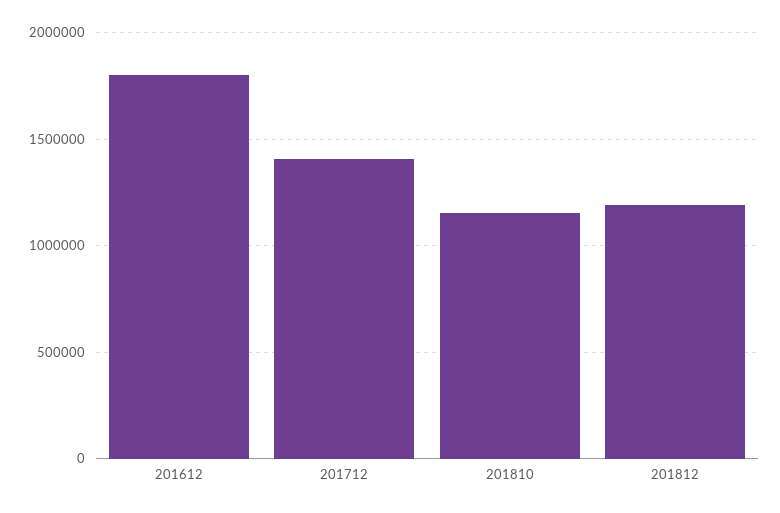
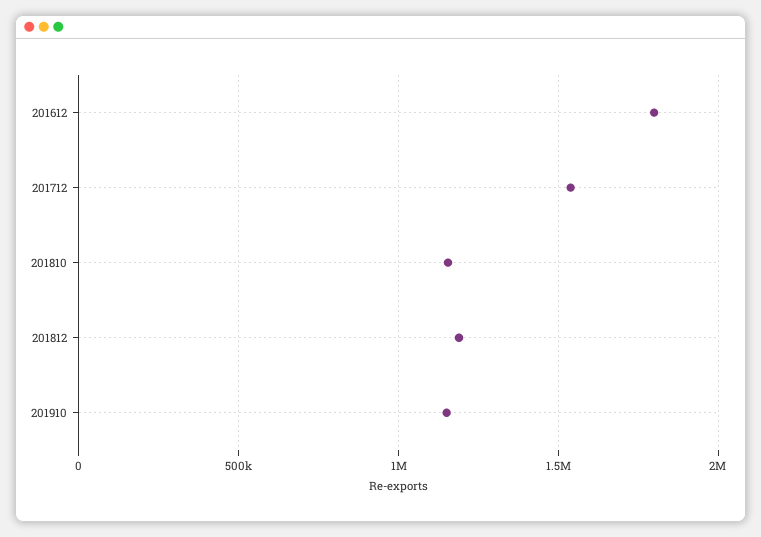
201712: 1400000 -> 1550000
201910: none -> 1150000

